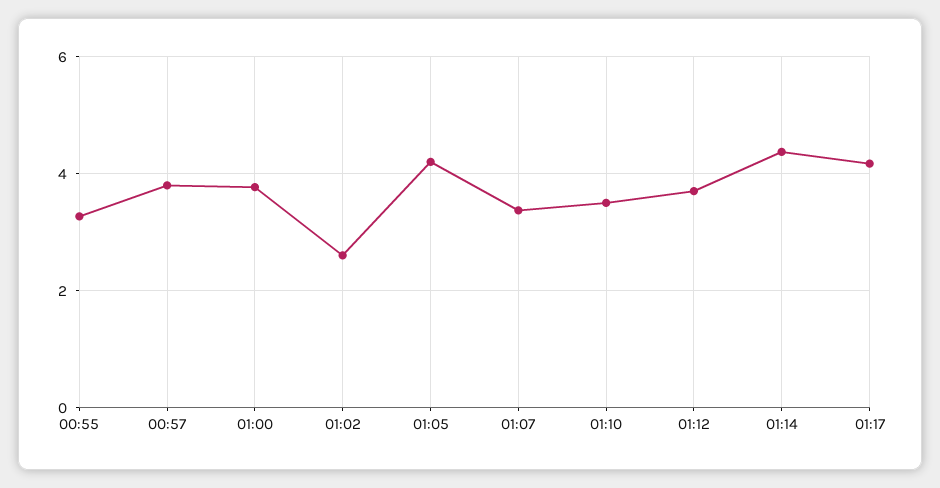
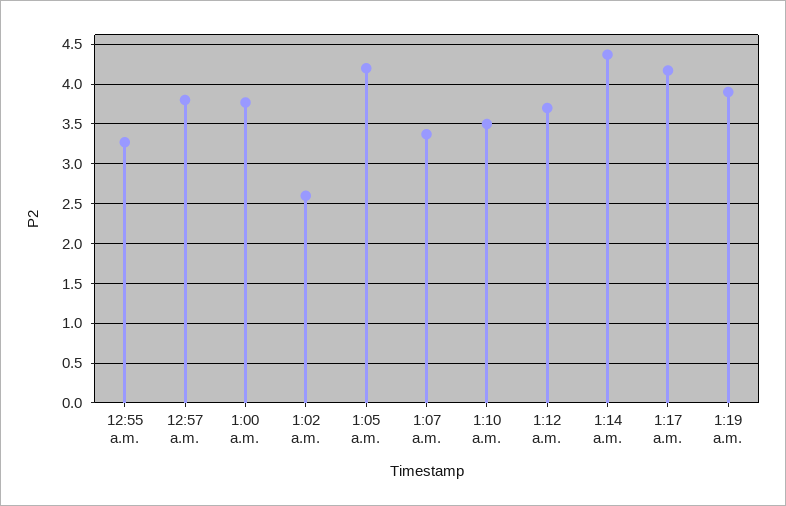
1:19 a.m.: none -> 3.9

